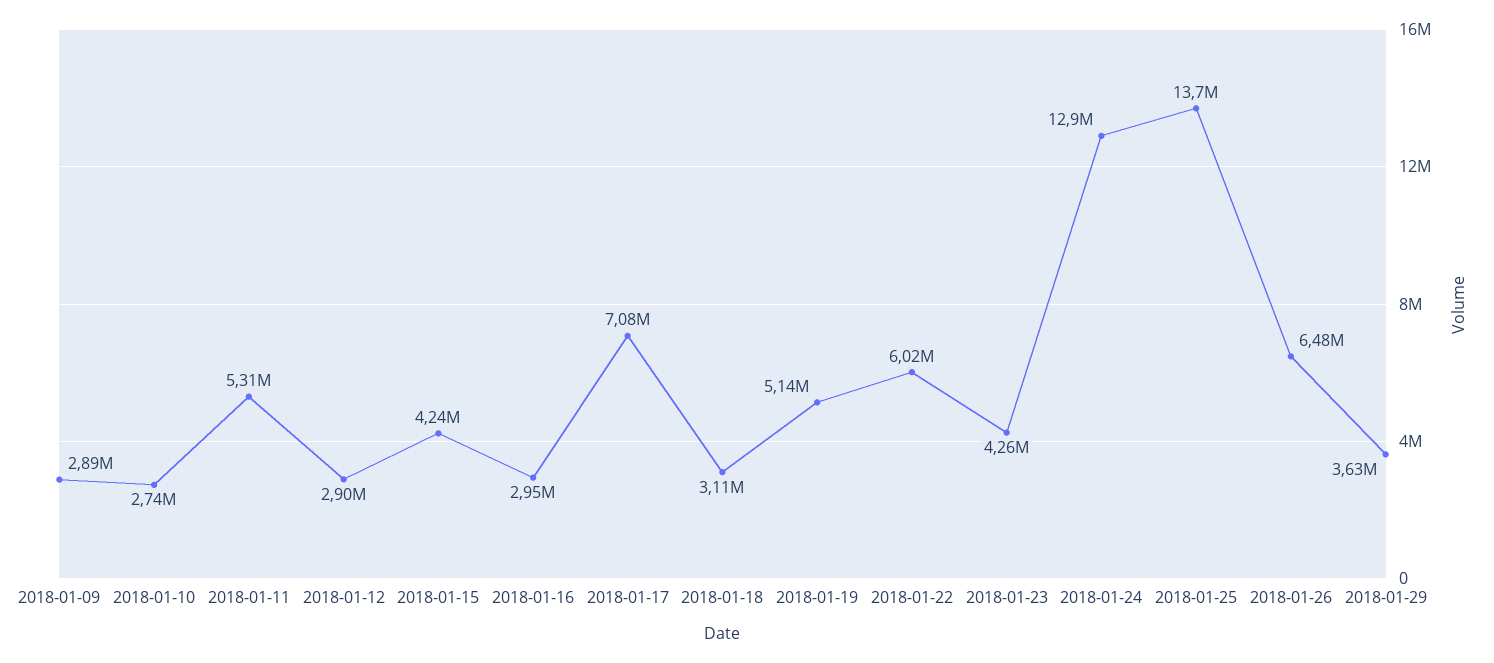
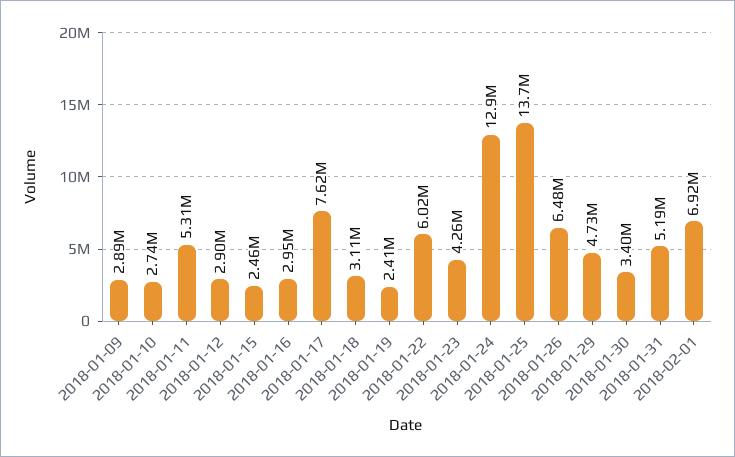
2018-01-15: 4240000 -> 2460000
2018-01-17: 7080000 -> 7620000
2018-01-19: 5140000 -> 2410000
2018-01-29: 3630000 -> 4730000
2018-01-30: none -> 3400000
2018-01-31: none -> 5190000
2018-02-01: none -> 6920000

